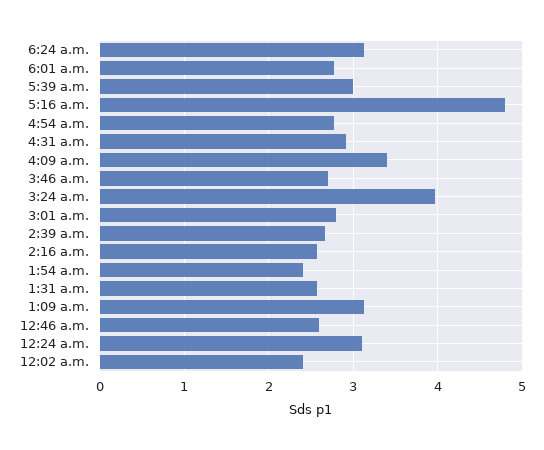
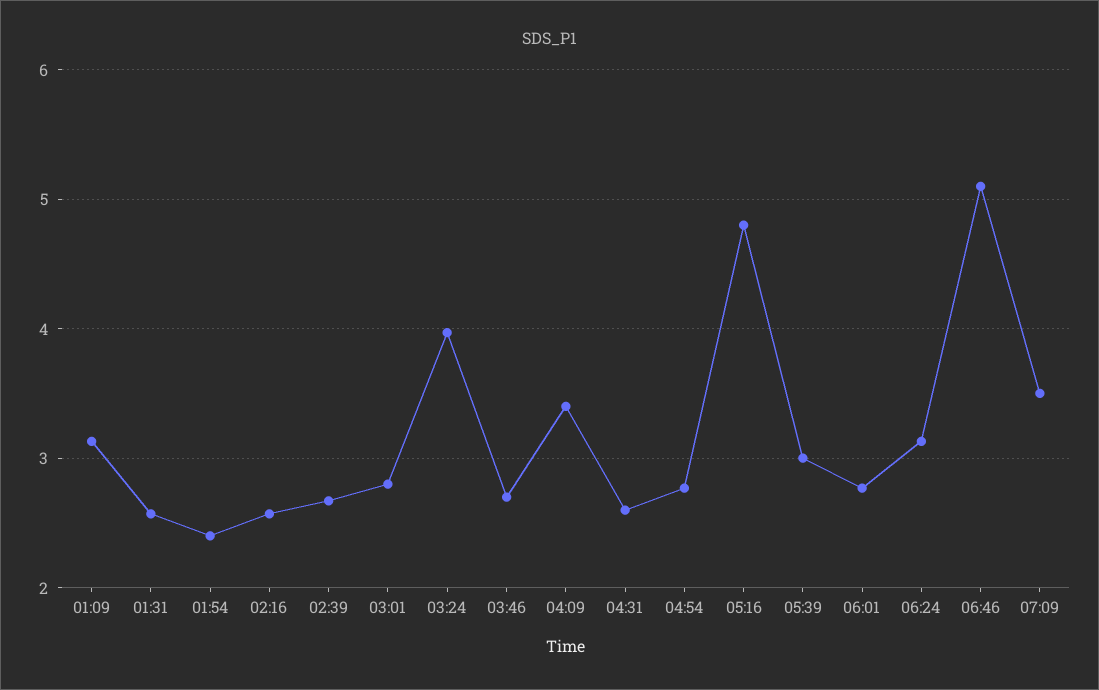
4:31 a.m.: 2.9 -> 2.6
12:46 a.m.: 2.6 -> none
12:24 a.m.: 3.1 -> none
12:02 a.m.: 2.4 -> none
06:46: none -> 5.1
07:09: none -> 3.5

